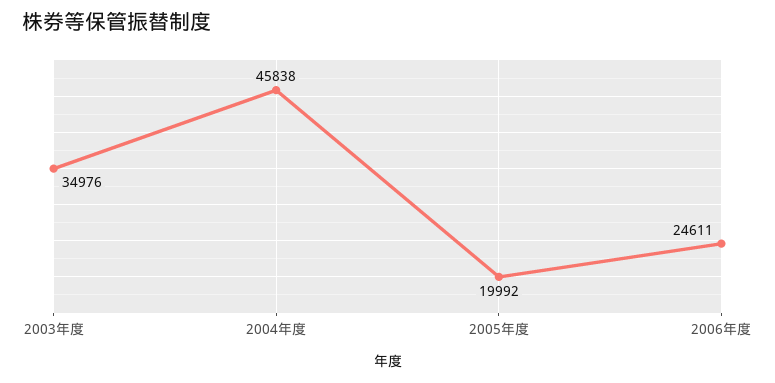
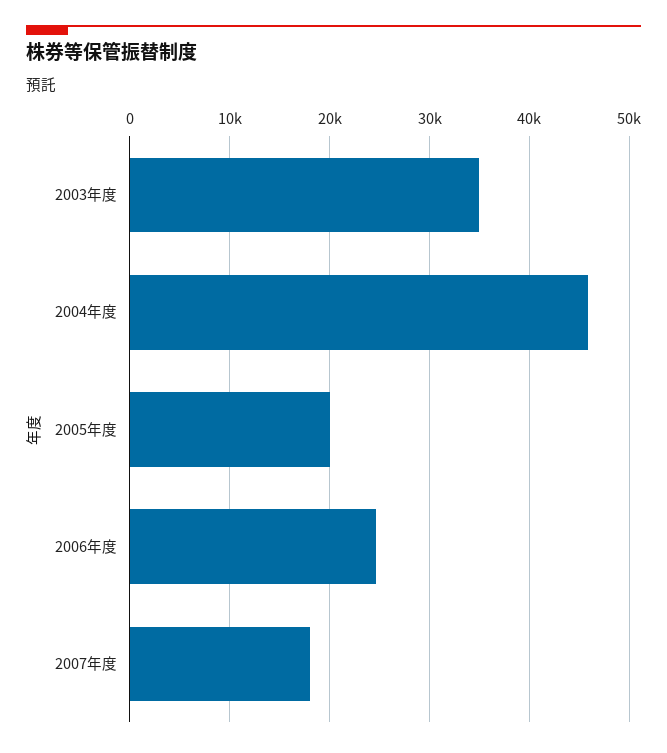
2007年度: none -> 18000

